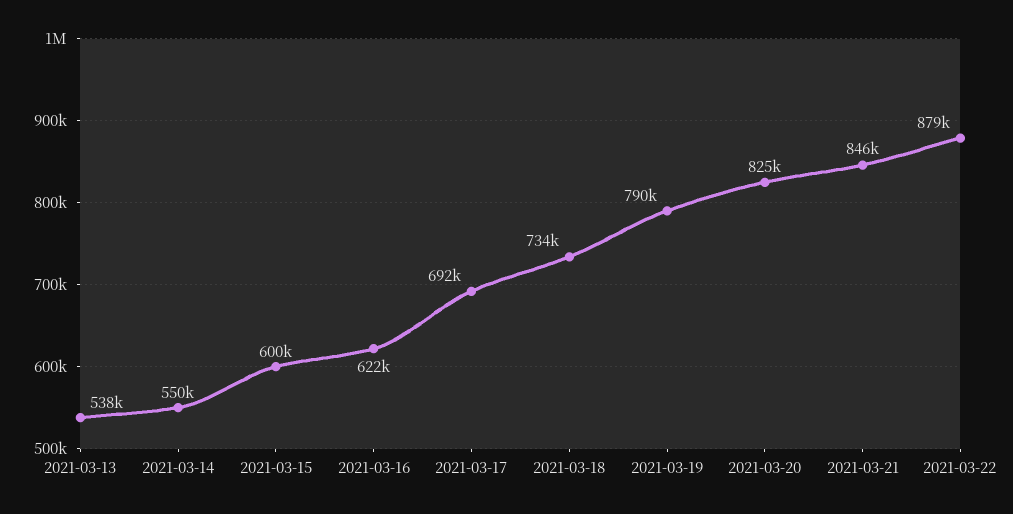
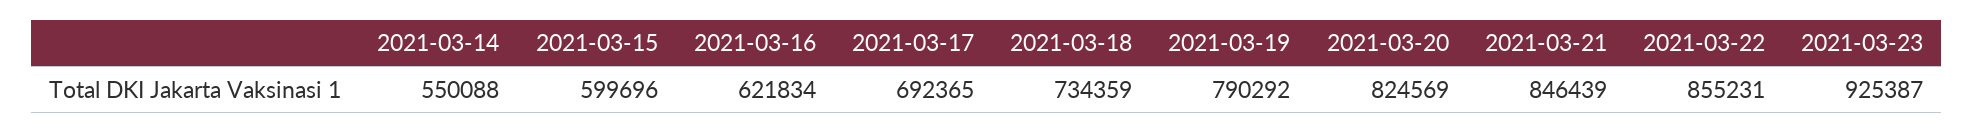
2021-03-13: 538000 -> none
2021-03-22: 879000 -> 855231
2021-03-23: none -> 925387

